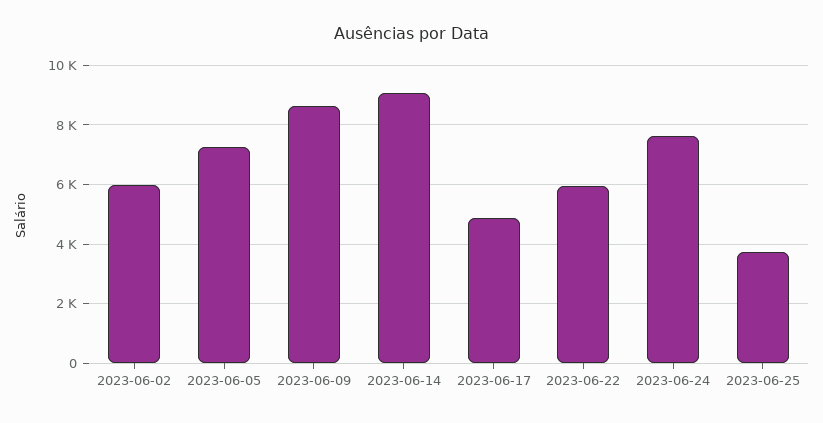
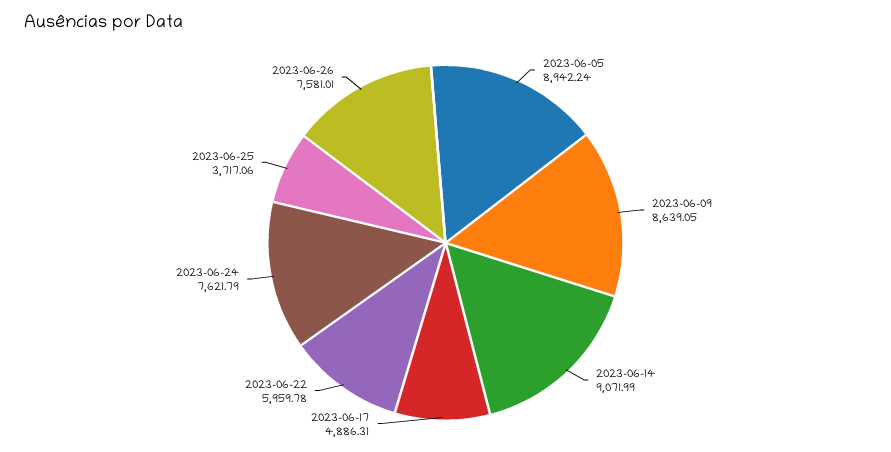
2023-06-02: 6000 -> none
2023-06-05: 7250 -> 8942.24
2023-06-26: none -> 7581.01

